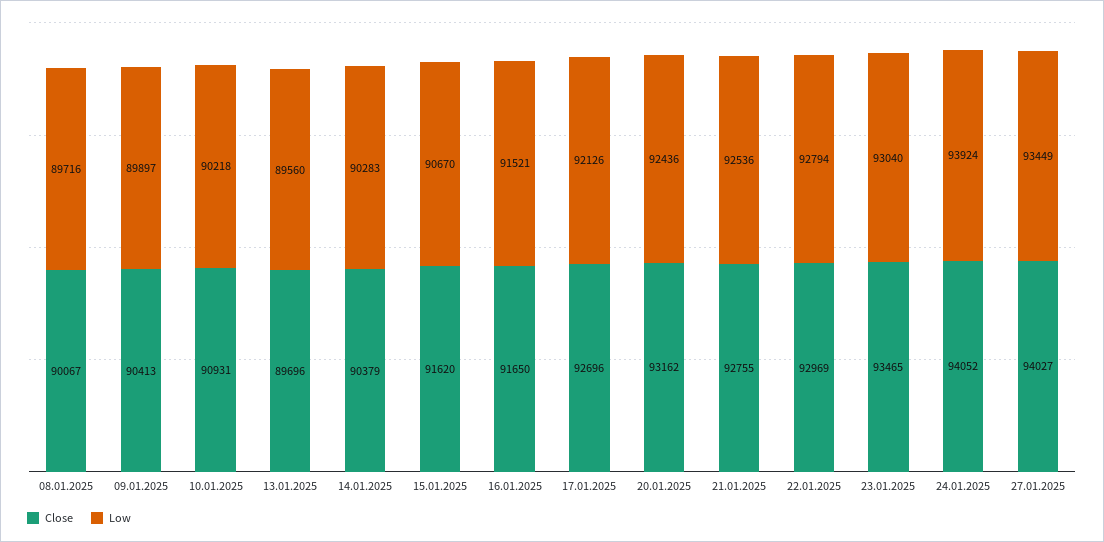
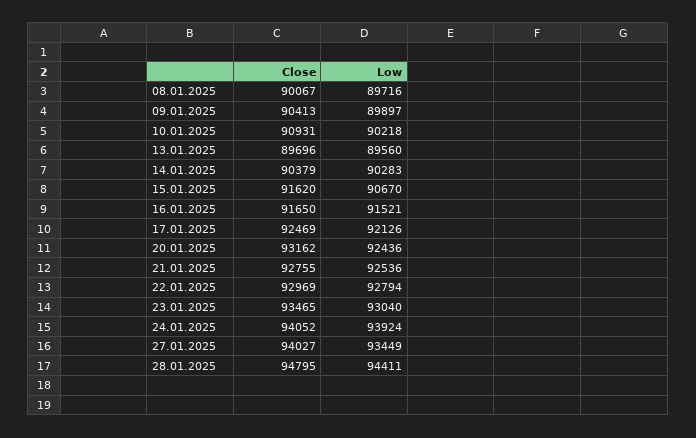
Close, 17.01.2025: 92696 -> 92469
Close, 28.01.2025: none -> 94795
Low, 28.01.2025: none -> 94411

